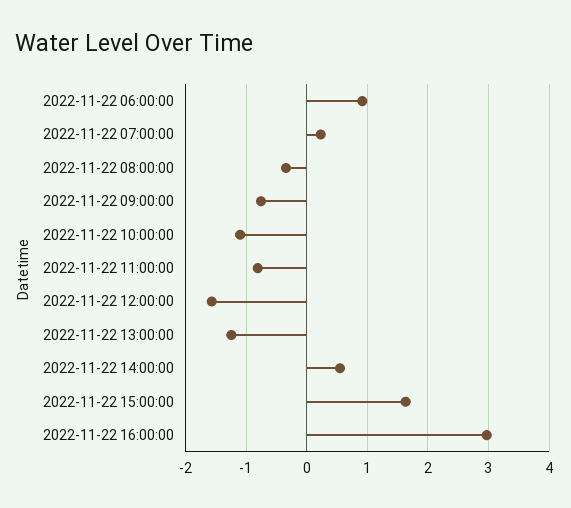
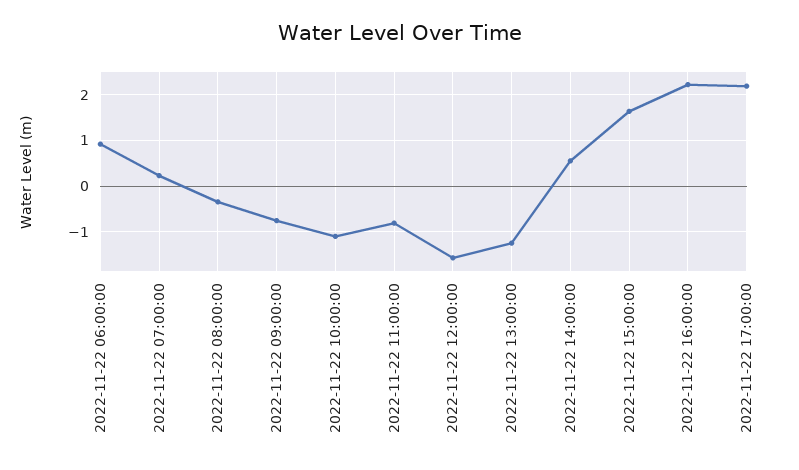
2022-11-22 16:00:00: 3 -> 2.2
2022-11-22 17:00:00: none -> 2.2

